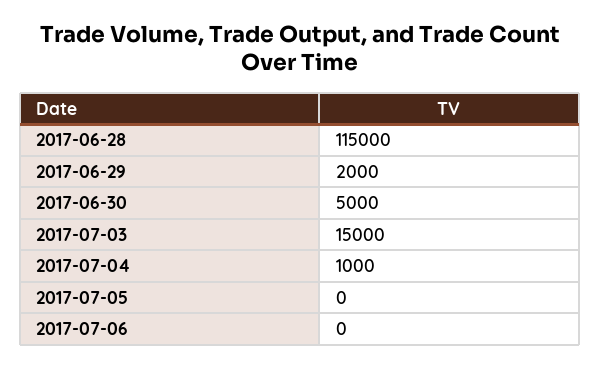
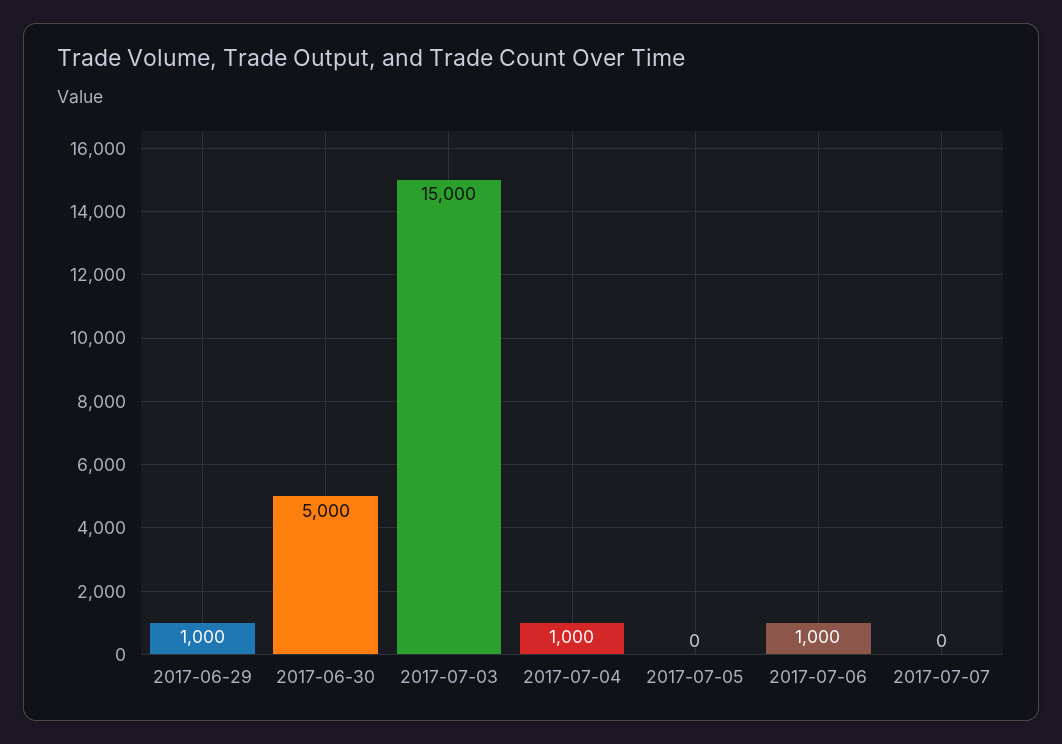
2017-06-28: 115000 -> none
2017-06-29: 2000 -> 1000
2017-07-06: 0 -> 1000
2017-07-07: none -> 0

